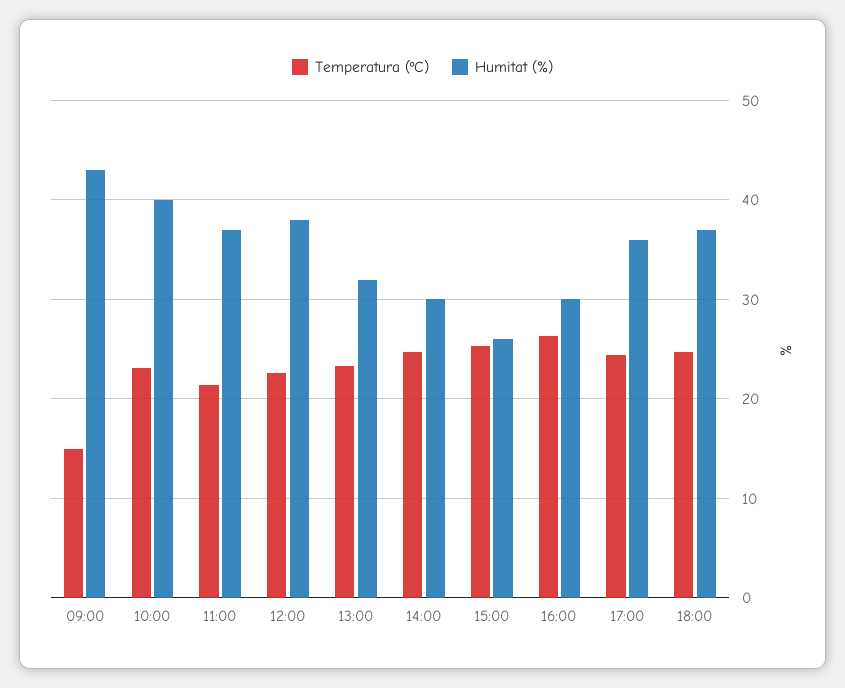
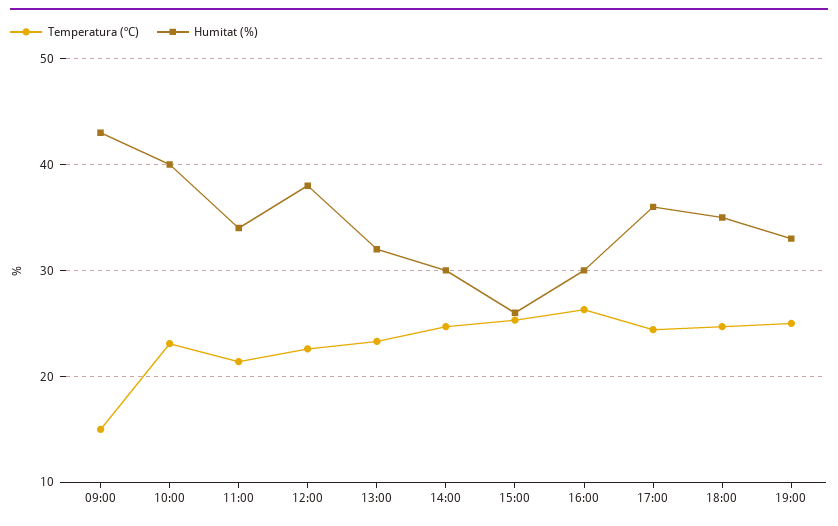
Humitat (%), 11:00: 37 -> 34
Humitat (%), 18:00: 37 -> 35
Temperatura (ºC), 19:00: none -> 25
Humitat (%), 19:00: none -> 33

